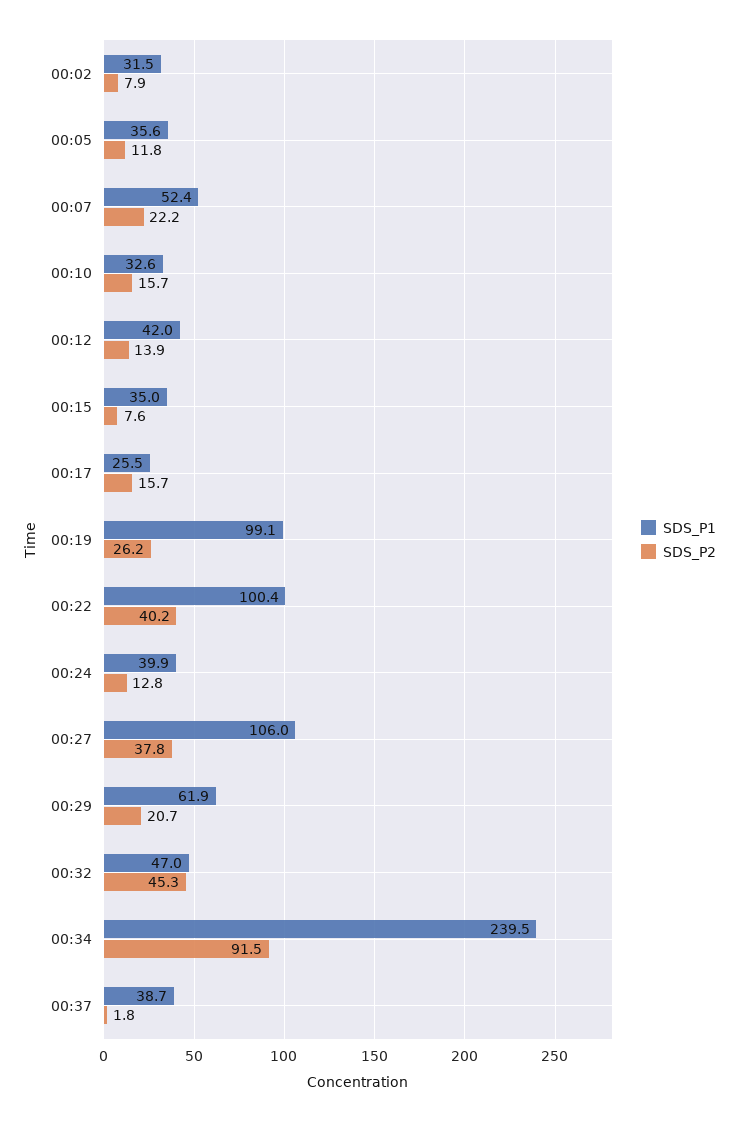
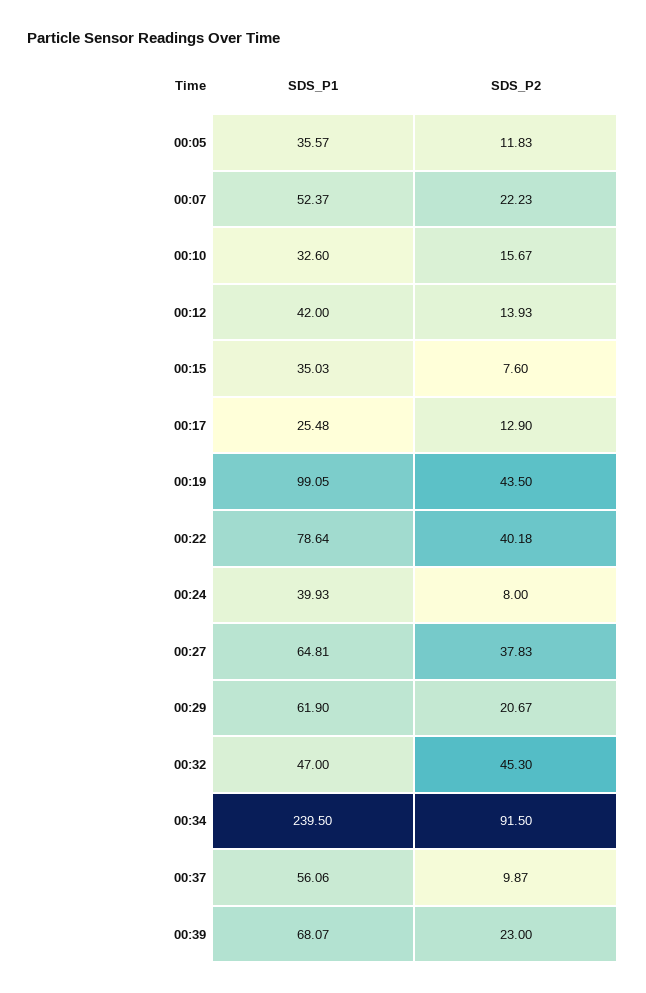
SDS_P1, 00:02: 31.5 -> none
SDS_P2, 00:02: 7.9 -> none
SDS_P2, 00:17: 15.7 -> 12.9
SDS_P2, 00:19: 26.2 -> 43.5
SDS_P1, 00:22: 100.4 -> 78.64
SDS_P2, 00:24: 12.8 -> 8
SDS_P1, 00:27: 106 -> 64.81
SDS_P1, 00:37: 38.7 -> 56.06
SDS_P2, 00:37: 1.8 -> 9.87
SDS_P1, 00:39: none -> 68.07
SDS_P2, 00:39: none -> 23

